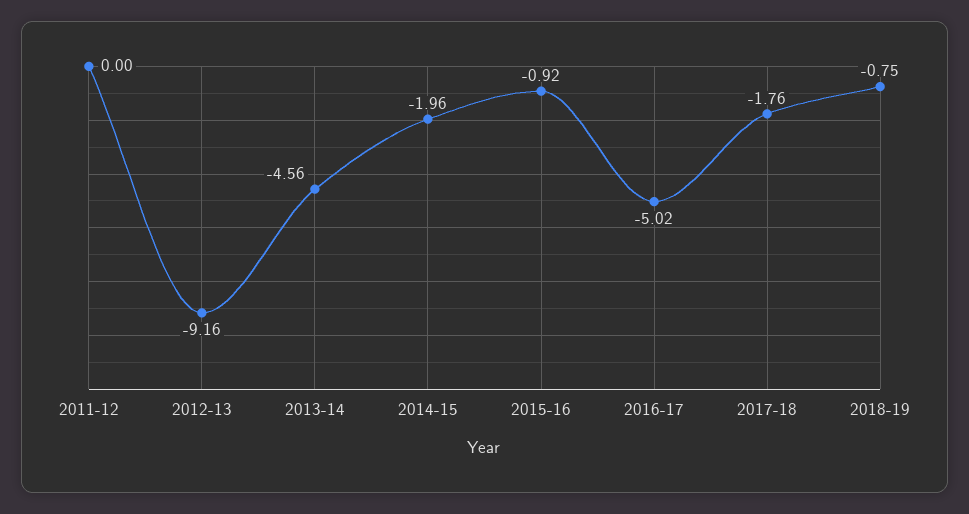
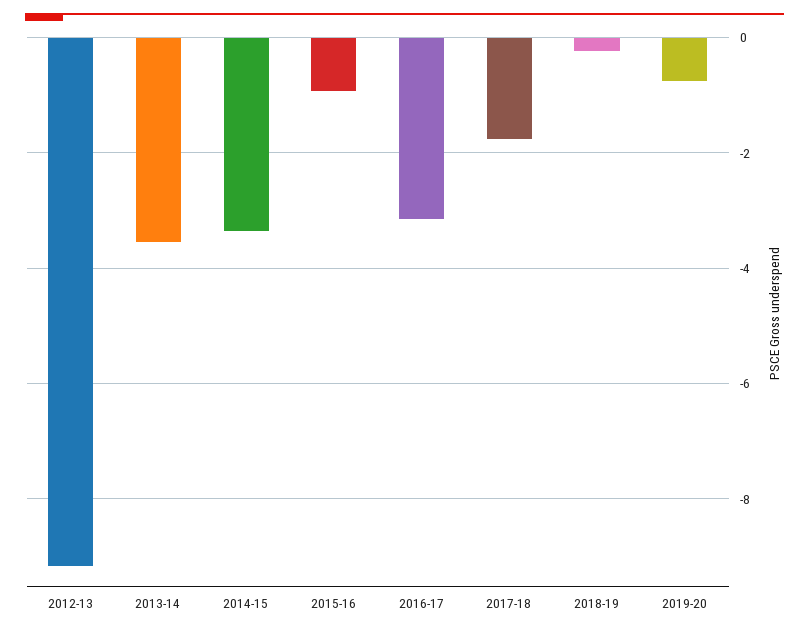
2011-12: 0 -> none
2013-14: -4.56 -> -3.6
2014-15: -1.96 -> -3.4
2016-17: -5.02 -> -3.2
2018-19: -0.75 -> -0.2
2019-20: none -> -0.8

